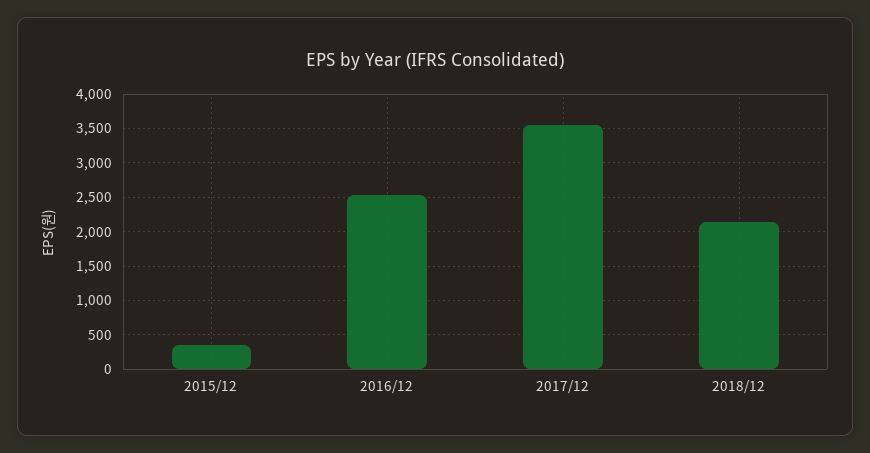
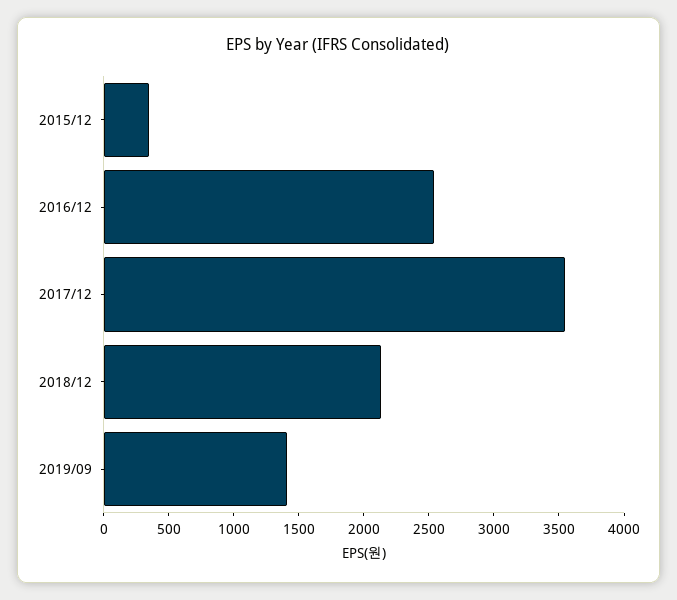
2019/09: none -> 1400

